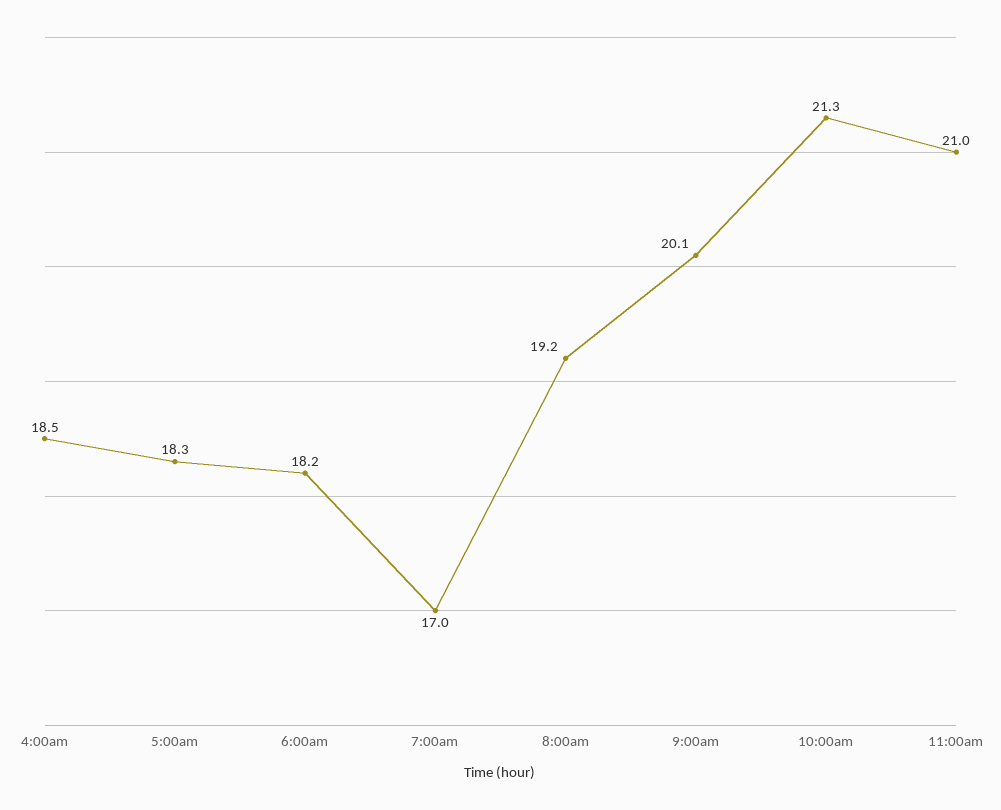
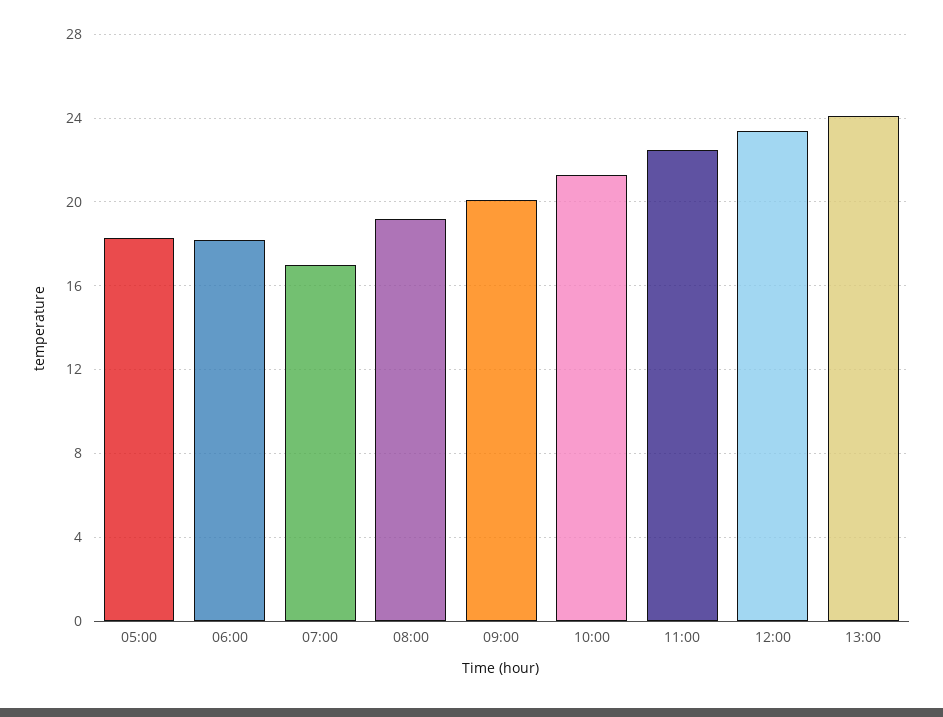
4:00am: 18.5 -> none
11:00am: 21 -> 22.5
12:00: none -> 23.5
13:00: none -> 24

